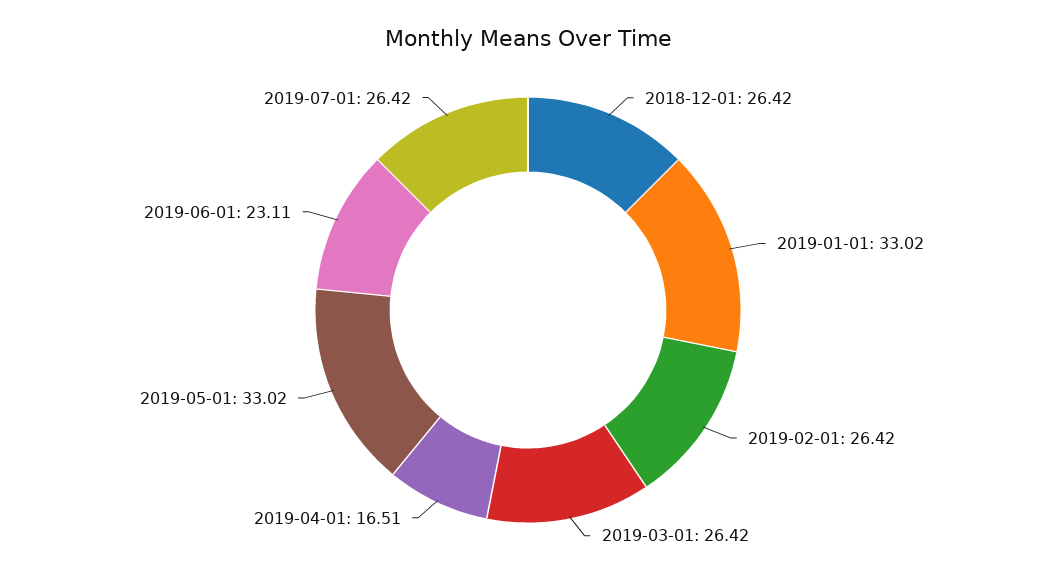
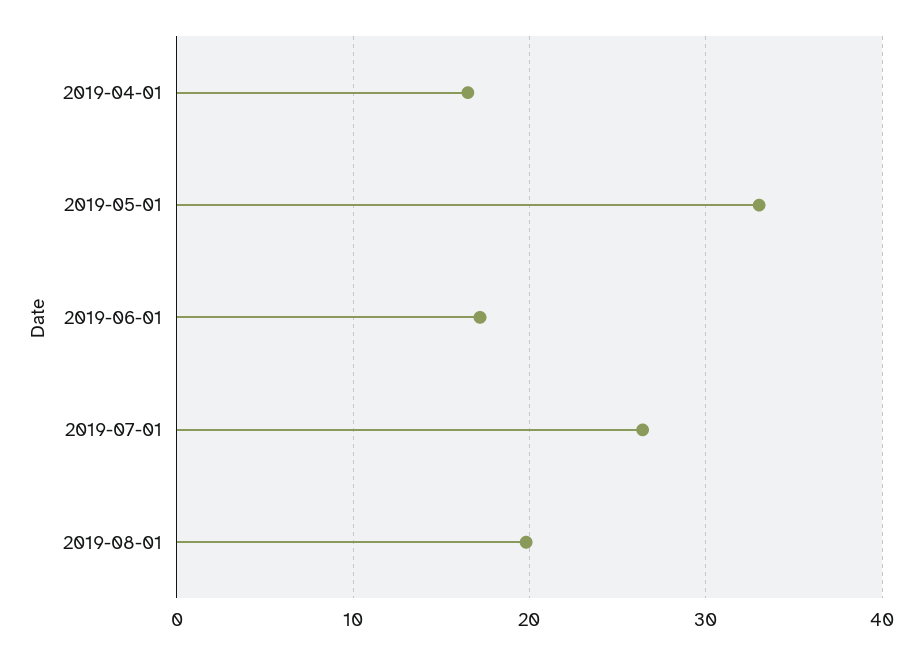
2018-12-01: 26.42 -> none
2019-01-01: 33.02 -> none
2019-02-01: 26.42 -> none
2019-03-01: 26.42 -> none
2019-06-01: 23.11 -> 17
2019-08-01: none -> 20

